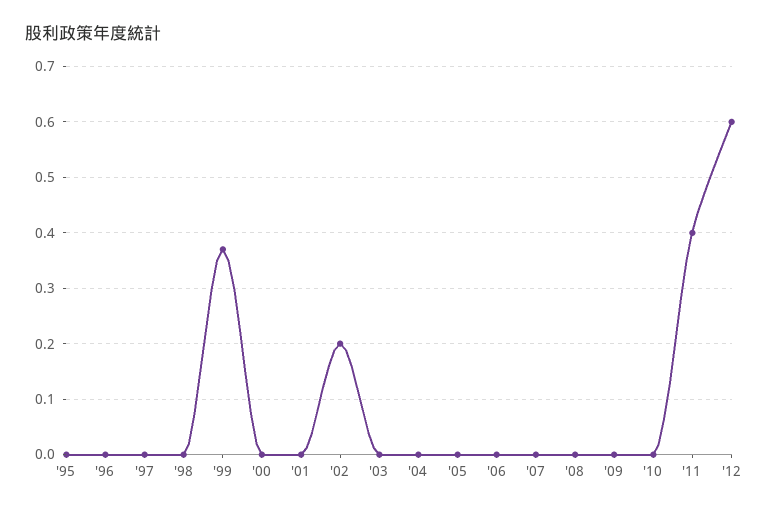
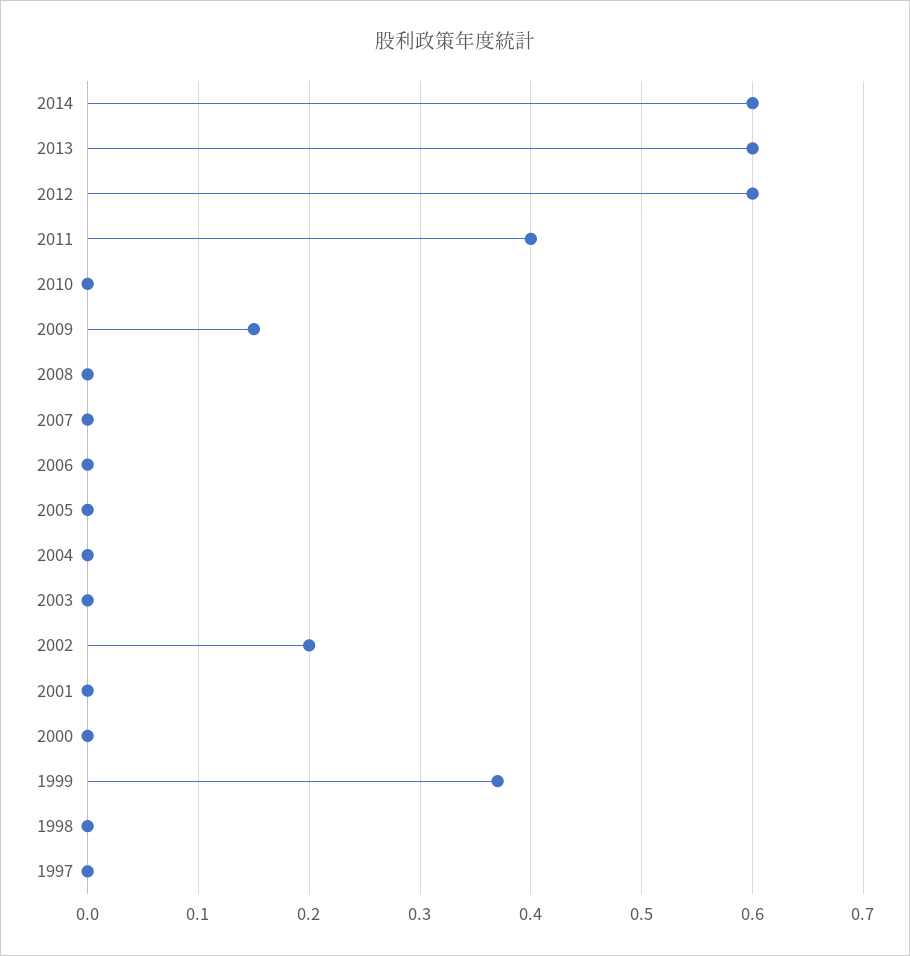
'95: 0 -> none
'96: 0 -> none
'09: 0 -> 0.15
2014: none -> 0.6
2013: none -> 0.6

